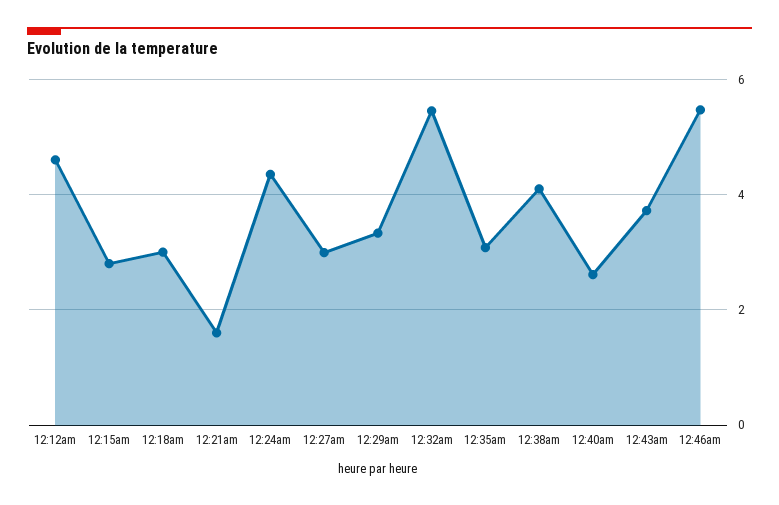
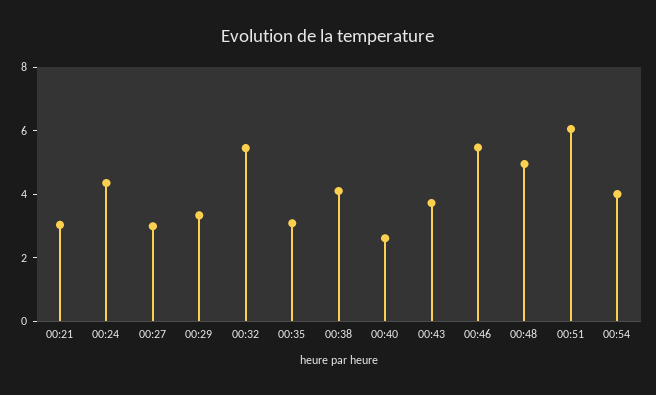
12:12am: 4.6 -> none
12:15am: 2.8 -> none
12:18am: 3 -> none
12:21am: 1.6 -> 3
00:48: none -> 5
00:51: none -> 6
00:54: none -> 4

